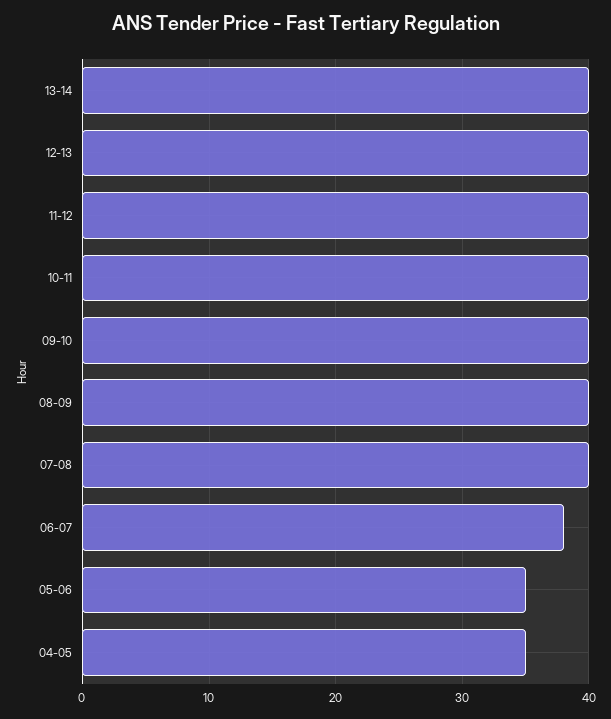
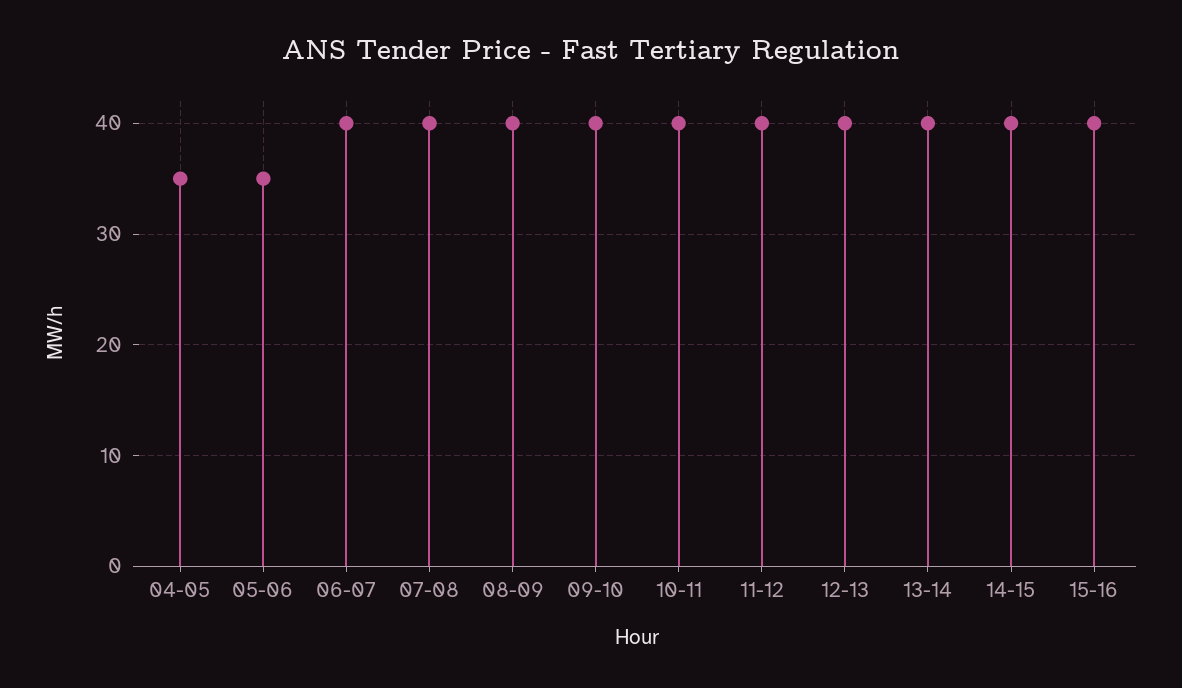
06-07: 38 -> 40
14-15: none -> 40
15-16: none -> 40

